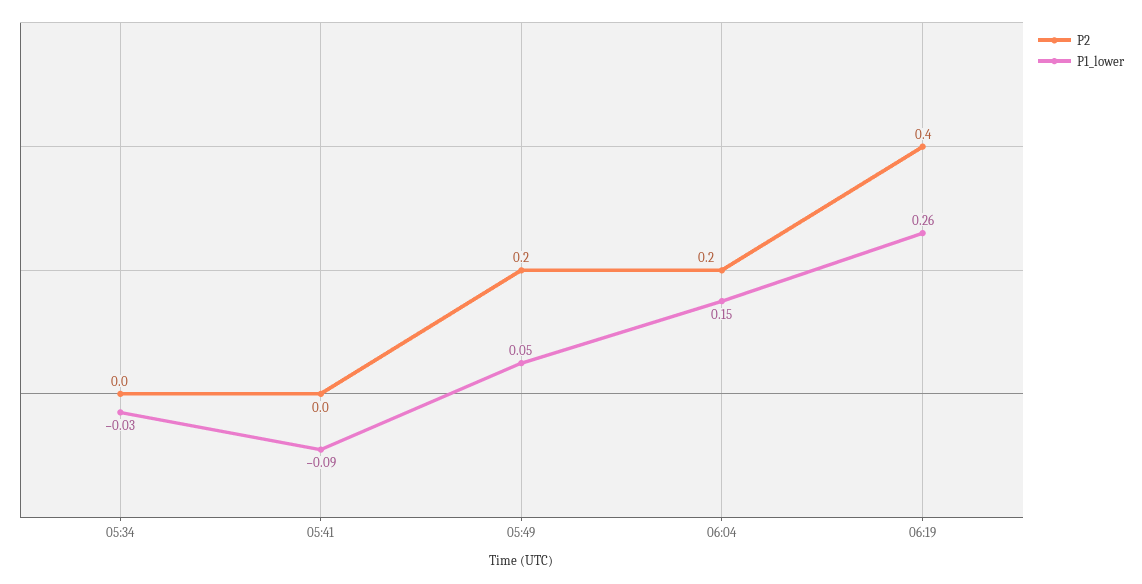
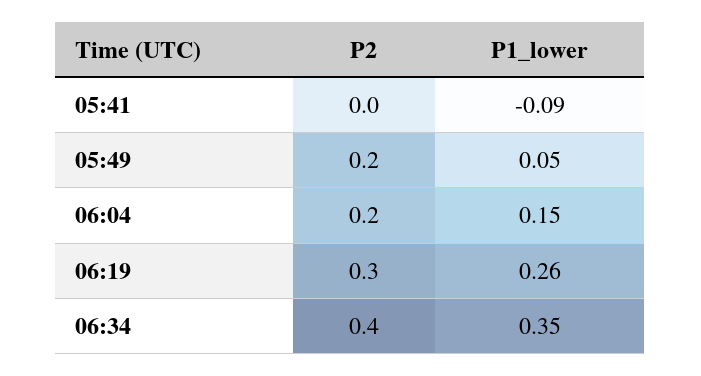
P2, 05:34: 0 -> none
P1_lower, 05:34: -0.03 -> none
P2, 06:19: 0.4 -> 0.3
P2, 06:34: none -> 0.4
P1_lower, 06:34: none -> 0.35

